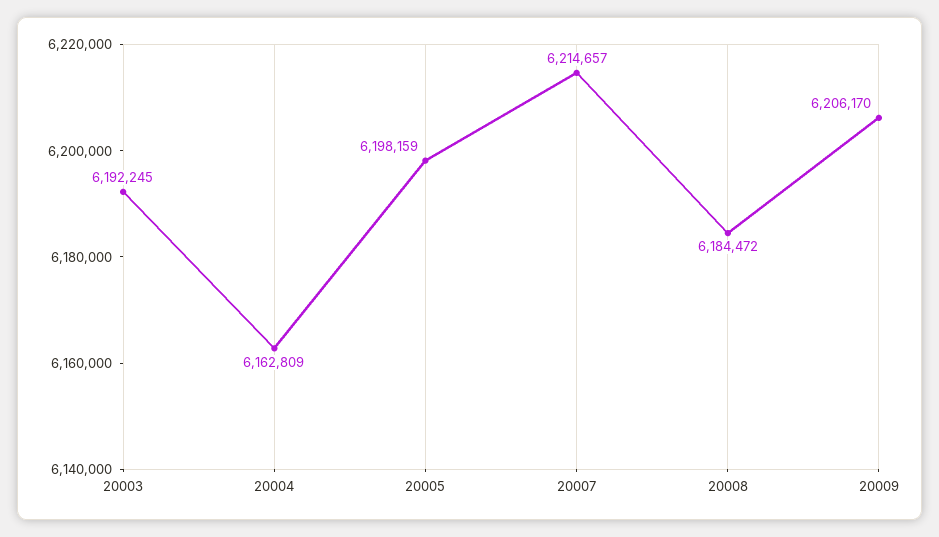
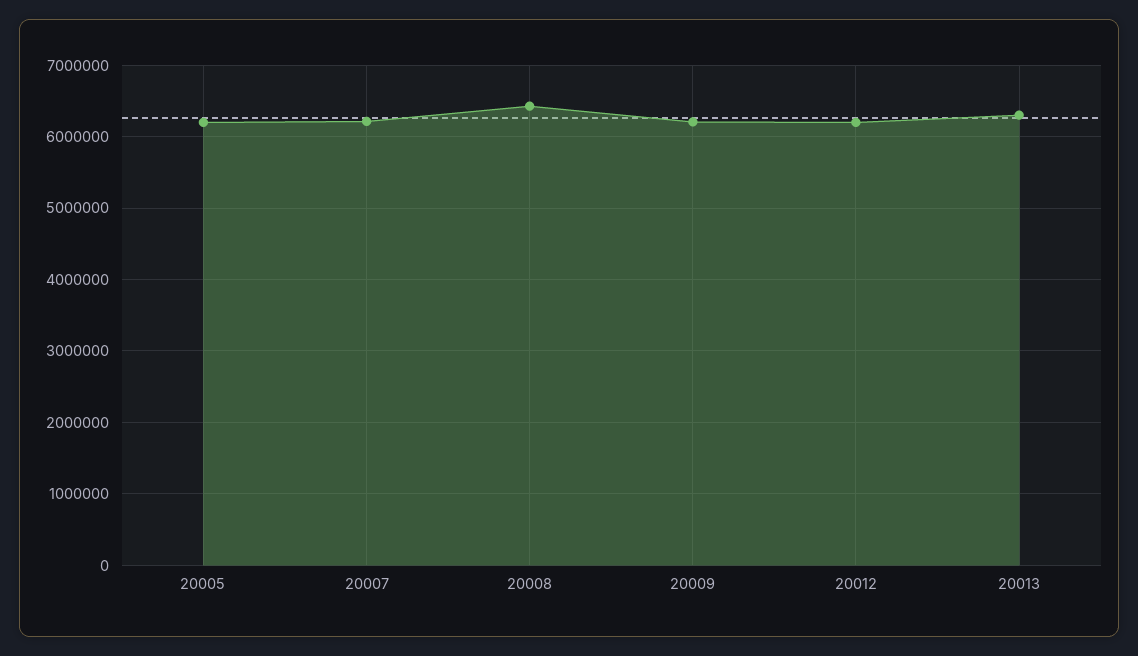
20003: 6192245 -> none
20004: 6162809 -> none
20008: 6184472 -> 6400000
20012: none -> 6200000
20013: none -> 6300000

